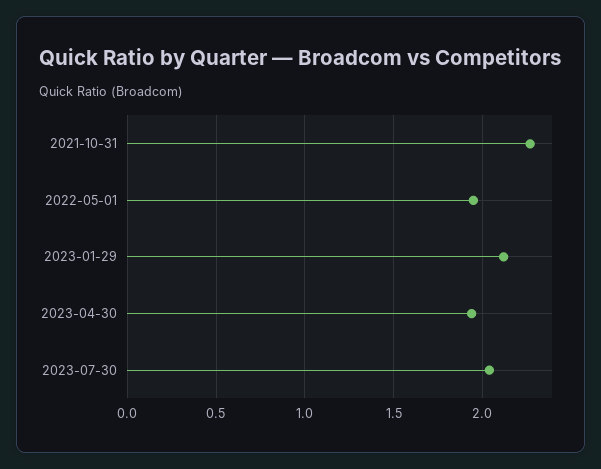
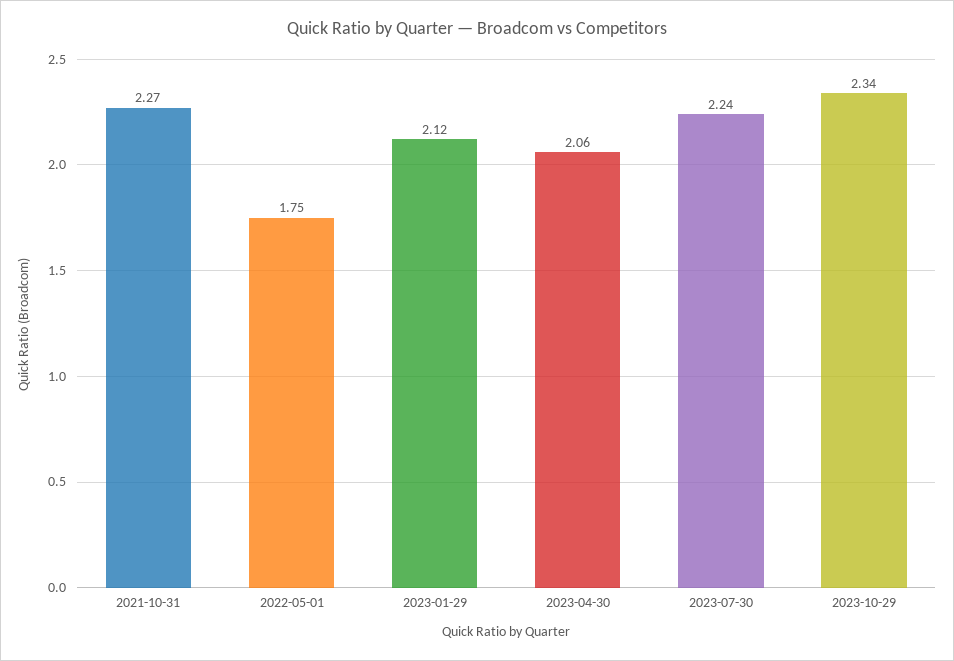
2022-05-01: 1.95 -> 1.75
2023-04-30: 1.95 -> 2.06
2023-07-30: 2.05 -> 2.24
2023-10-29: none -> 2.34

